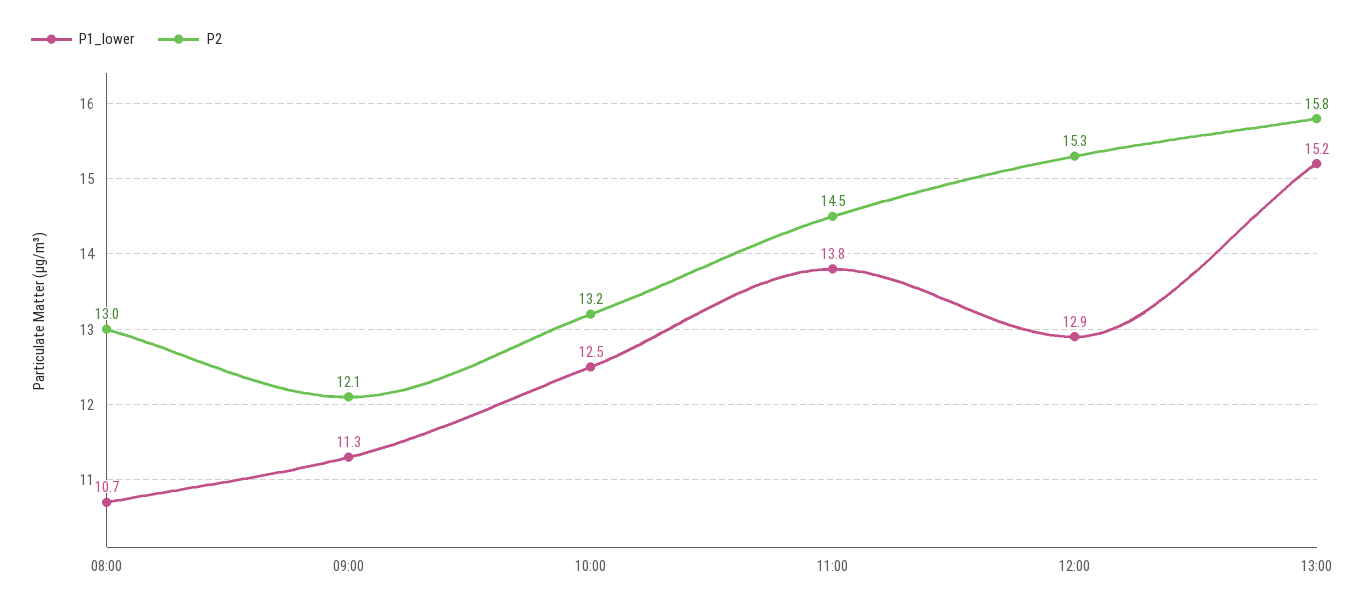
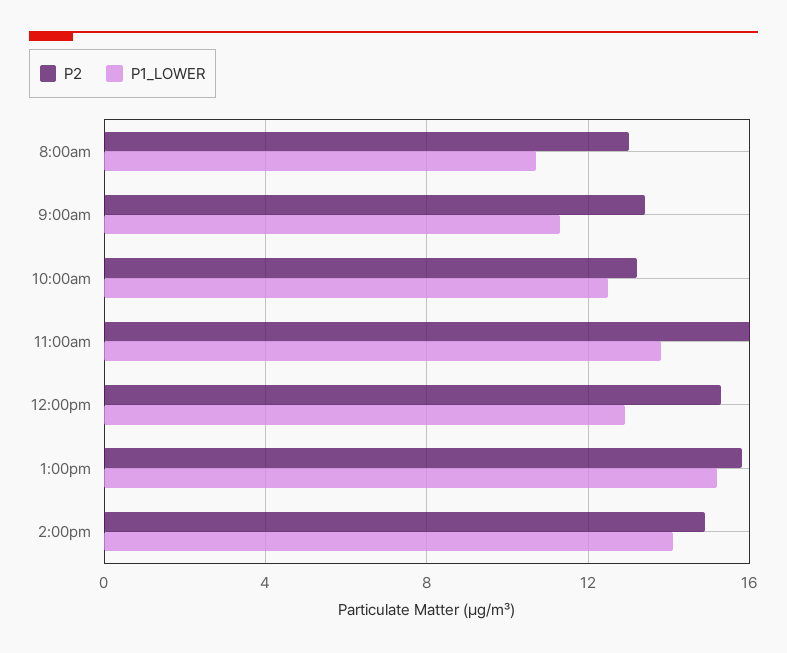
P2, 09:00: 12.1 -> 13.5
P2, 11:00: 14.5 -> 16
P2, 2:00pm: none -> 15
P1_lower, 2:00pm: none -> 14

